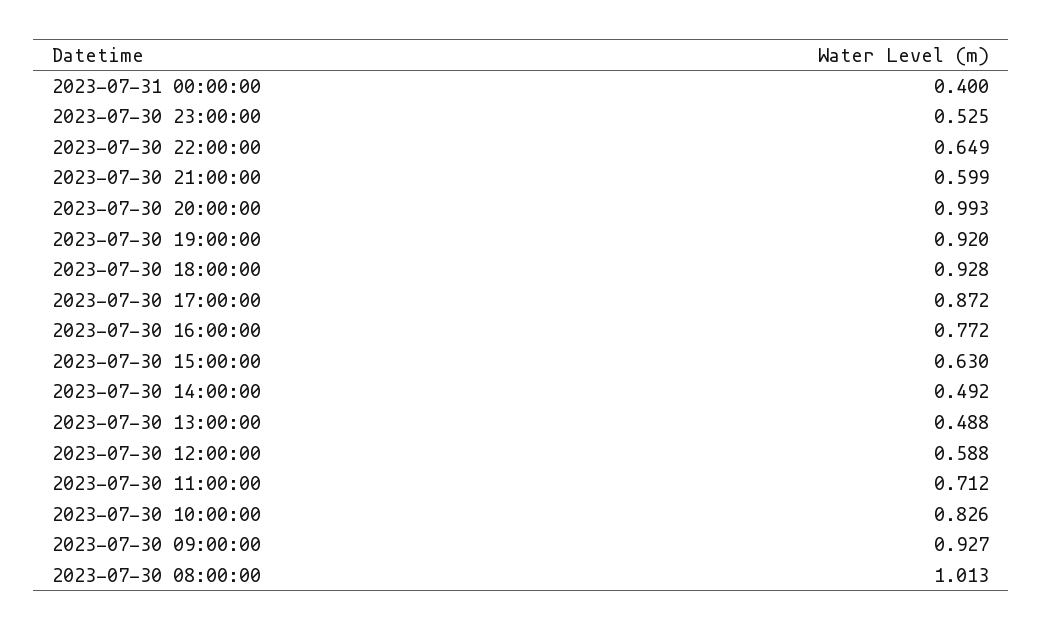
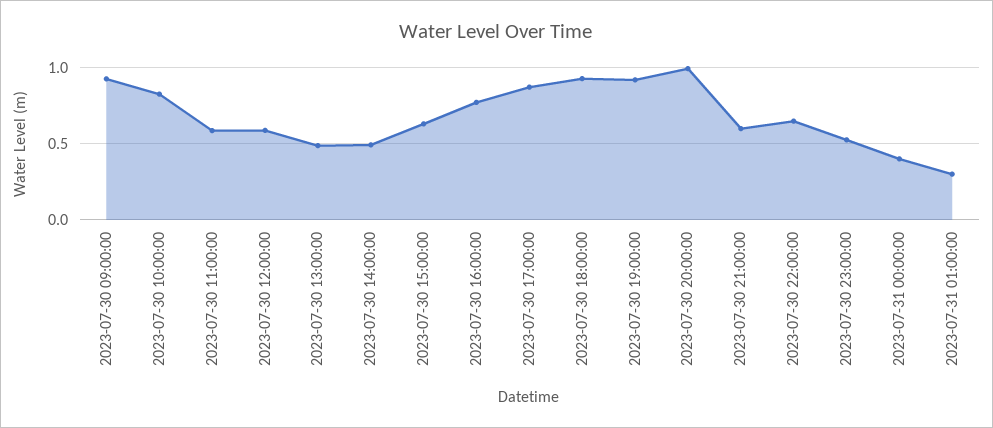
2023-07-30 11:00:00: 0.712 -> 0.6
2023-07-30 08:00:00: 1.013 -> none
2023-07-31 01:00:00: none -> 0.3

